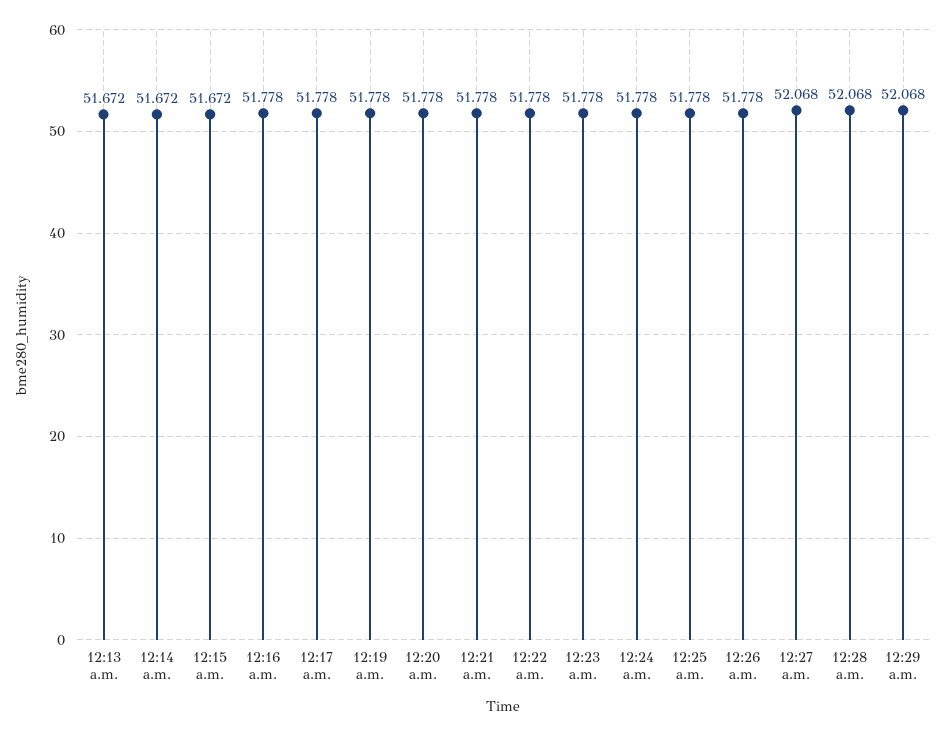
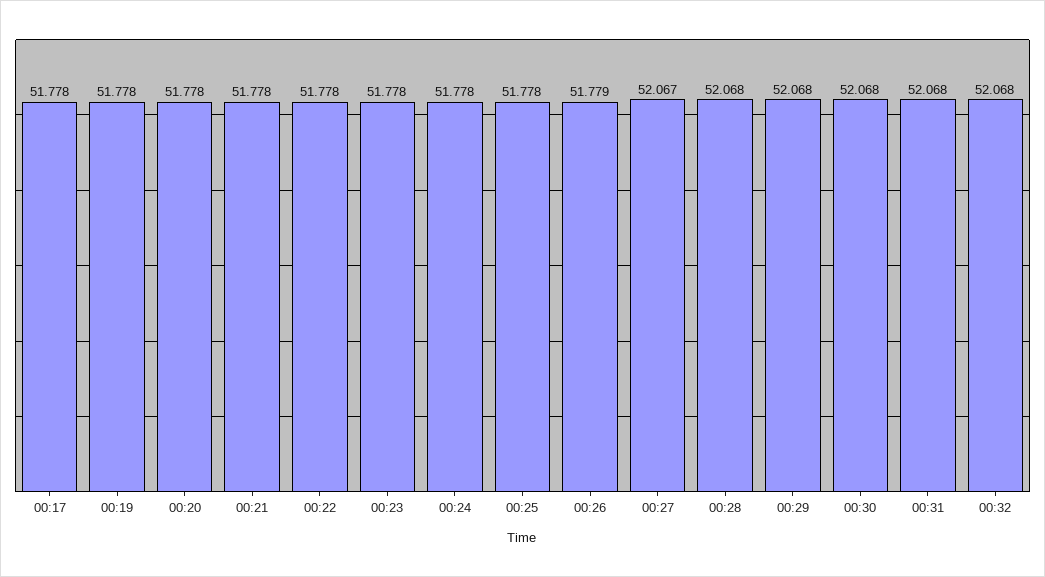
12:13 a.m.: 51.672 -> none
12:14 a.m.: 51.672 -> none
12:15 a.m.: 51.672 -> none
12:16 a.m.: 51.778 -> none
12:26 a.m.: 51.778 -> 51.779
12:27 a.m.: 52.068 -> 52.067
00:30: none -> 52.068
00:31: none -> 52.068
00:32: none -> 52.068

